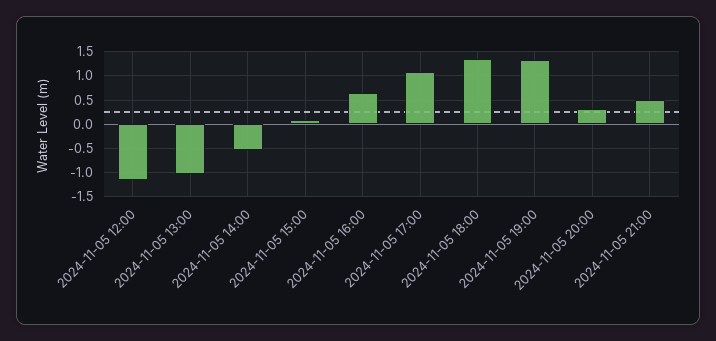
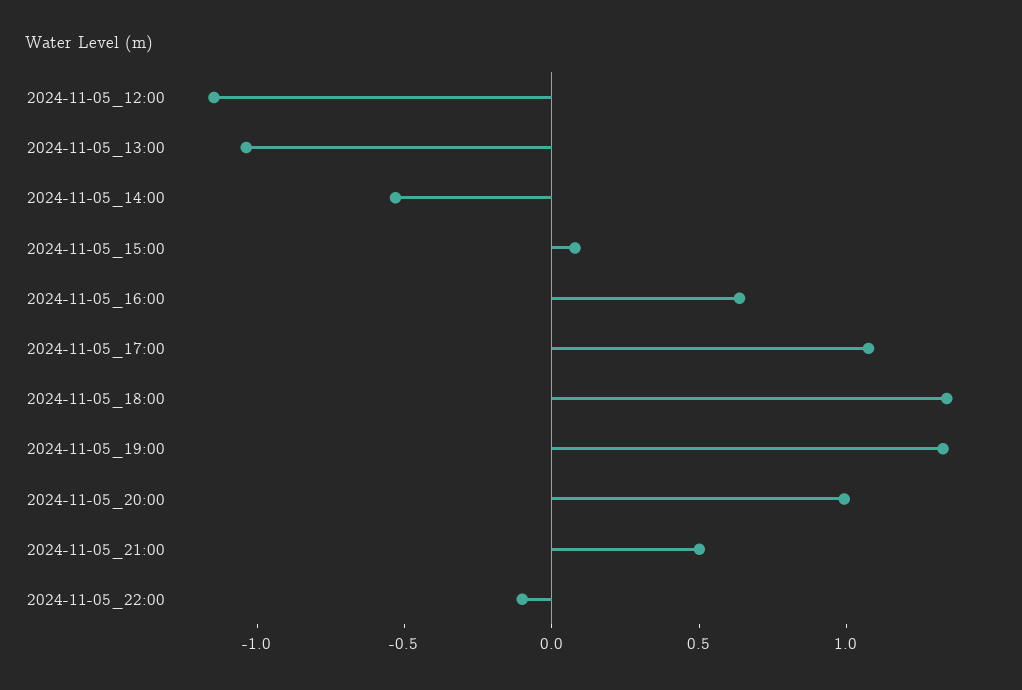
2024-11-05 20:00: 0.25 -> 1
2024-11-05_22:00: none -> -0.1

